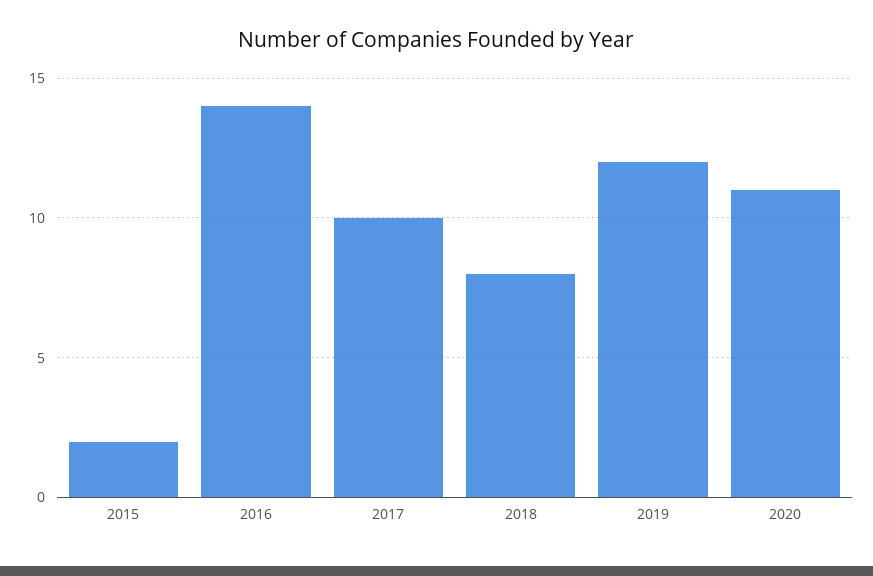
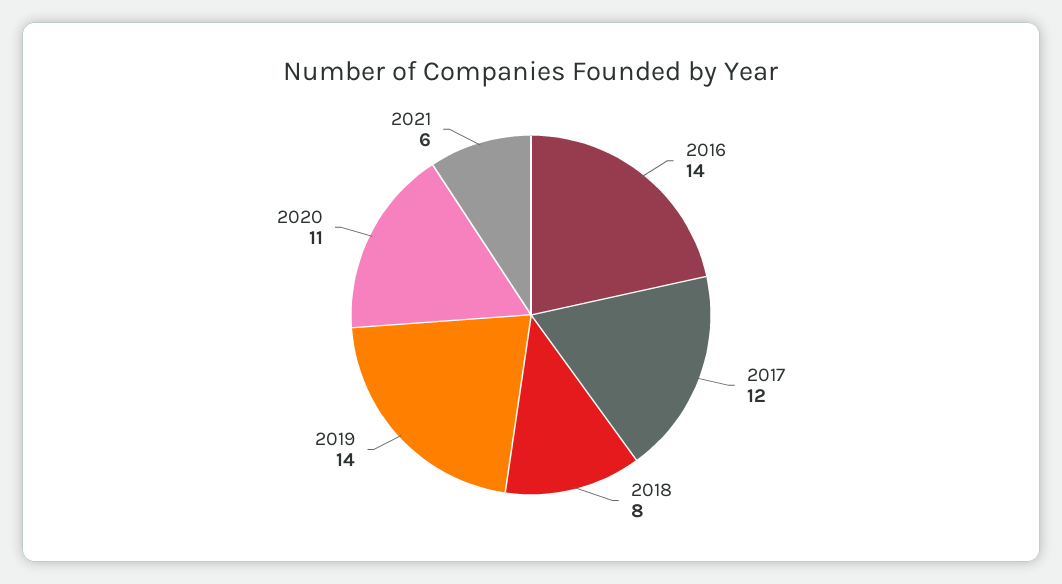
2015: 2 -> none
2017: 10 -> 12
2019: 12 -> 14
2021: none -> 6

